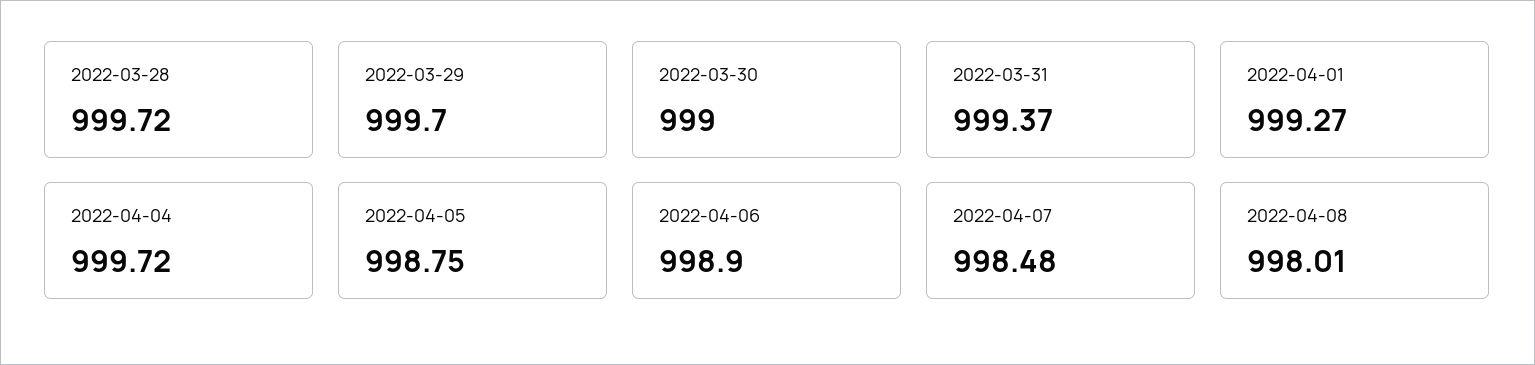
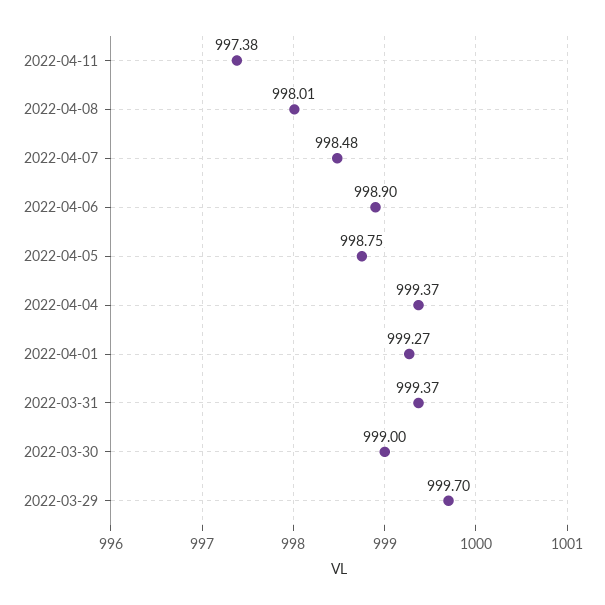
2022-03-28: 999.72 -> none
2022-04-04: 999.72 -> 999.37
2022-04-11: none -> 997.38

